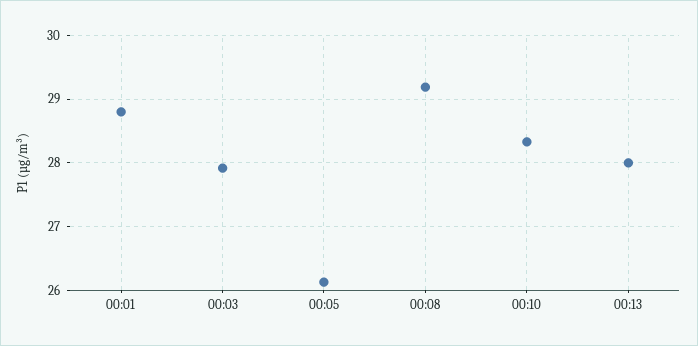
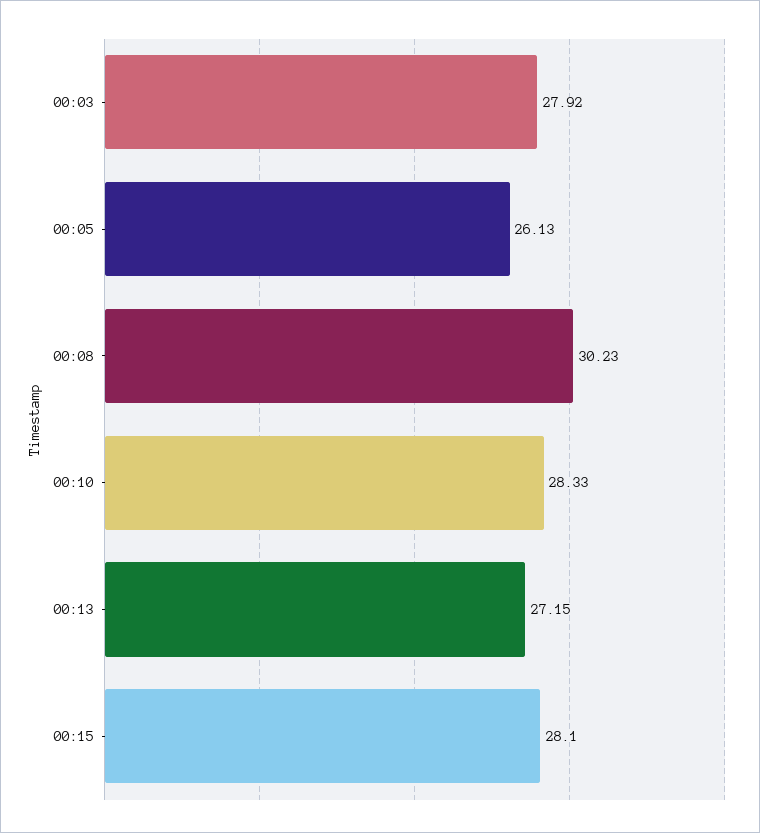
00:01: 28.8 -> none
00:08: 29.2 -> 30.23
00:13: 28 -> 27.15
00:15: none -> 28.1

